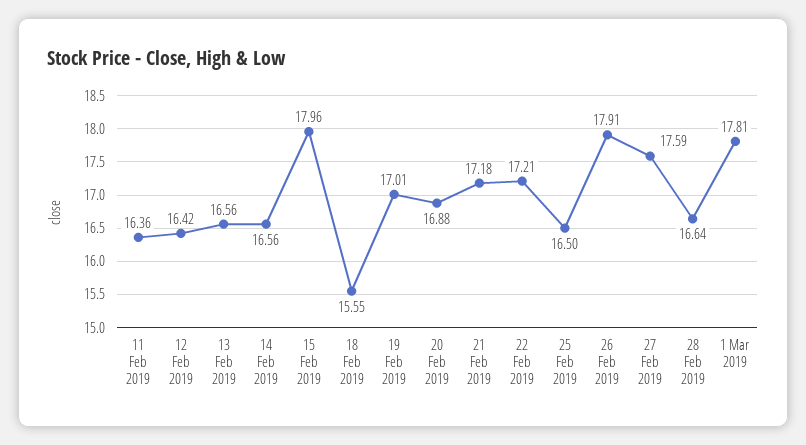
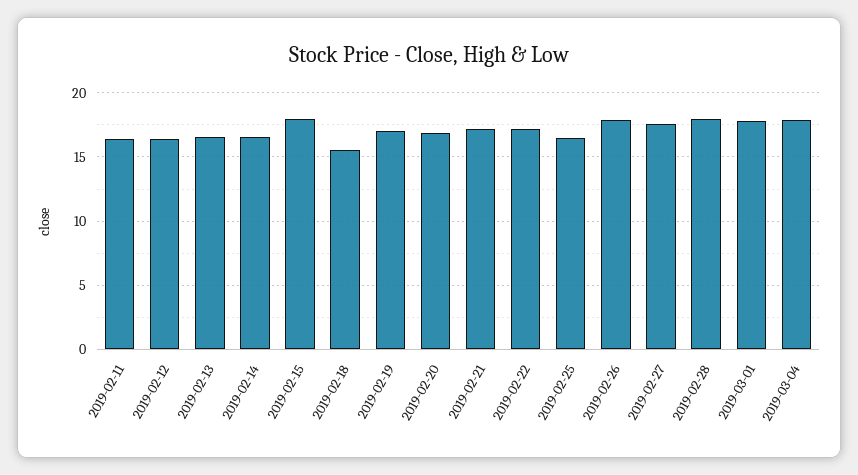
28 Feb 2019: 16.64 -> 18
2019-03-04: none -> 18

